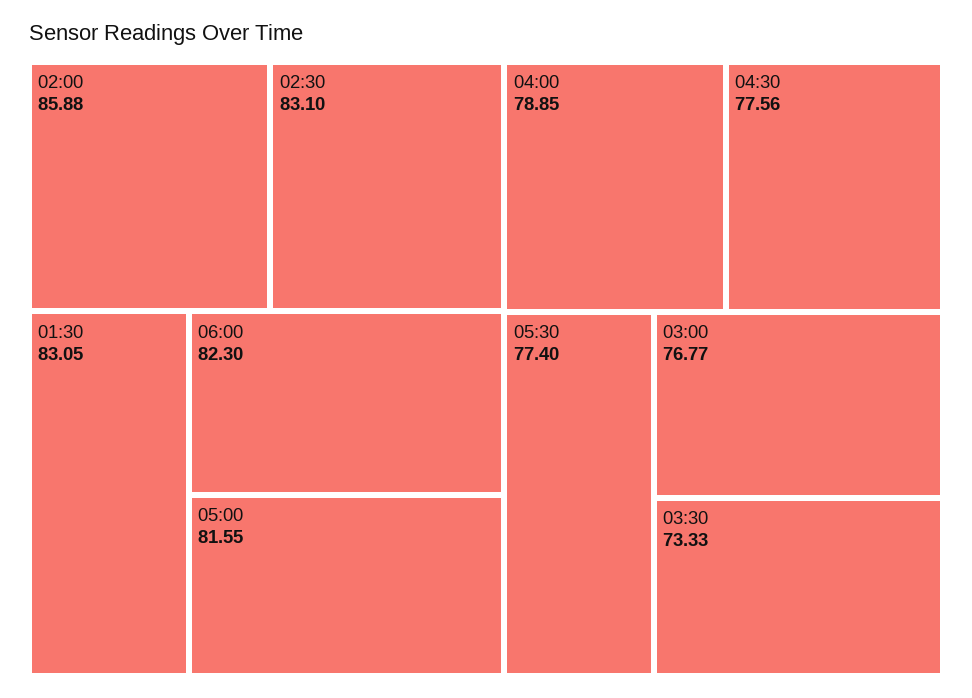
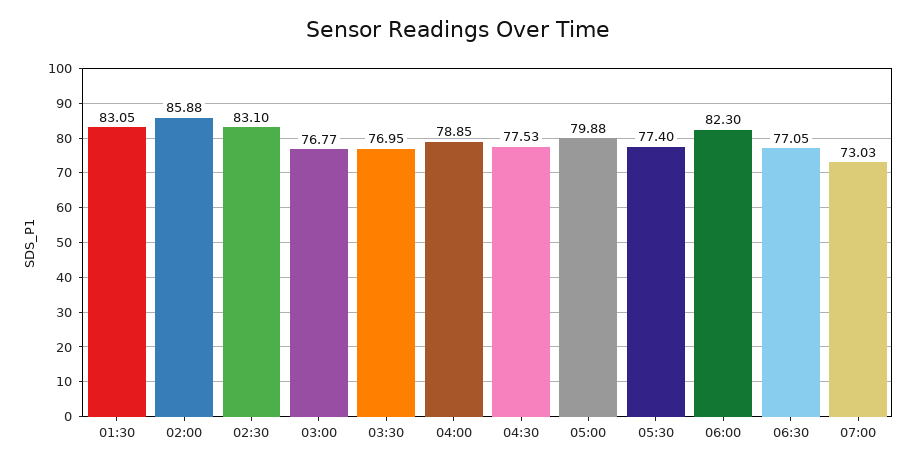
05:00: 81.55 -> 79.88
04:30: 77.56 -> 77.53
03:30: 73.33 -> 76.95
06:30: none -> 77.05
07:00: none -> 73.03

